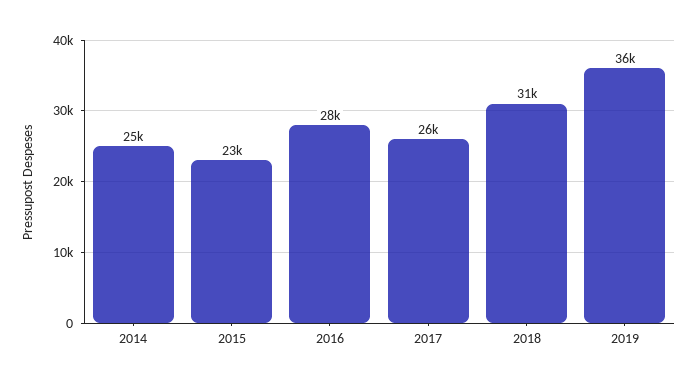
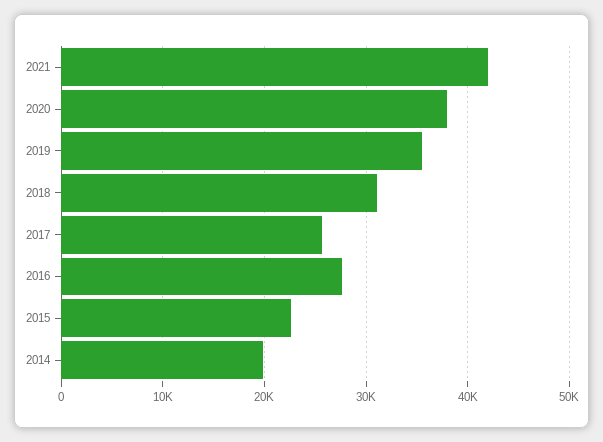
2014: 25000 -> 20000
2021: none -> 42000
2020: none -> 38000

